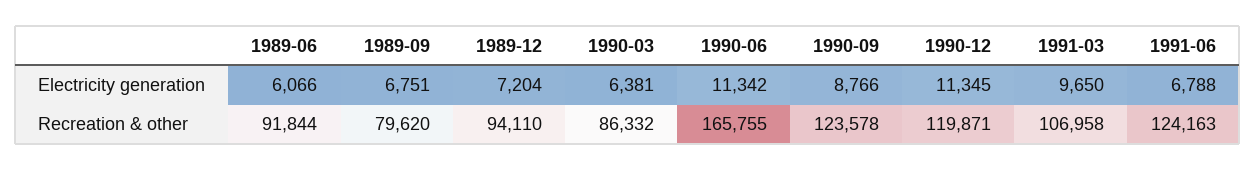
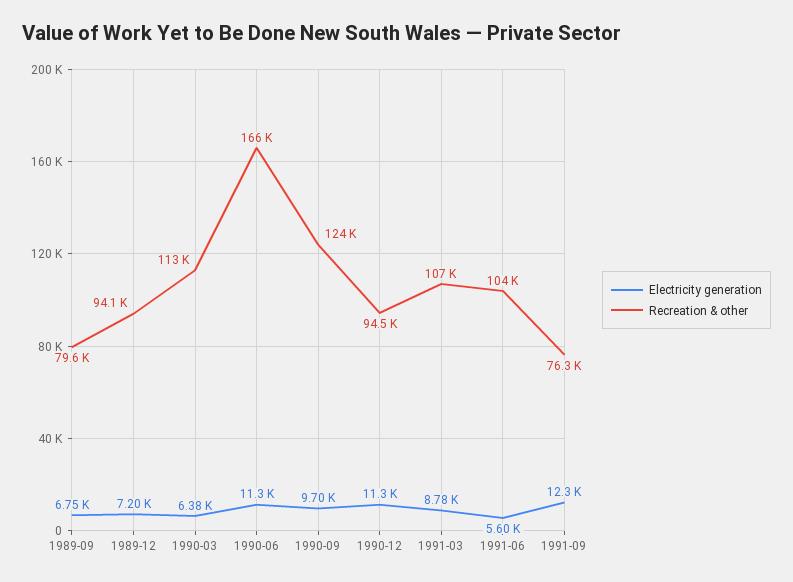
Electricity generation, 1989-06: 6066 -> none
Electricity generation, 1990-09: 8766 -> 9700
Electricity generation, 1991-03: 9650 -> 8780
Electricity generation, 1991-06: 6788 -> 5600
Recreation & other, 1989-06: 91844 -> none
Recreation & other, 1990-03: 86332 -> 113000
Recreation & other, 1990-12: 119871 -> 94500
Recreation & other, 1991-06: 124163 -> 104000
Electricity generation, 1991-09: none -> 12300
Recreation & other, 1991-09: none -> 76300

